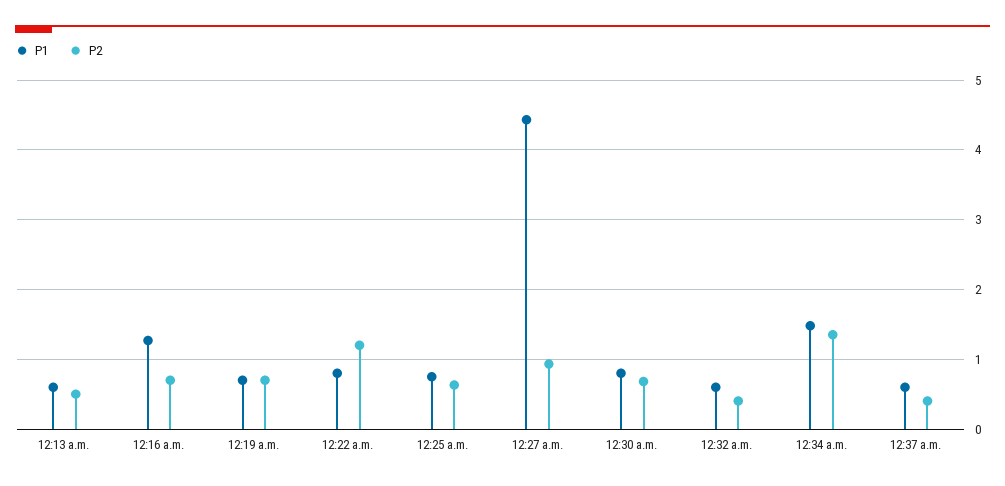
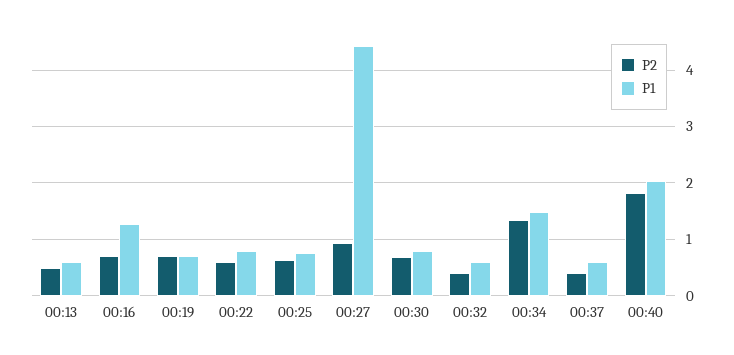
P2, 12:22 a.m.: 1.2 -> 0.6
P2, 00:40: none -> 1.8
P1, 00:40: none -> 2

